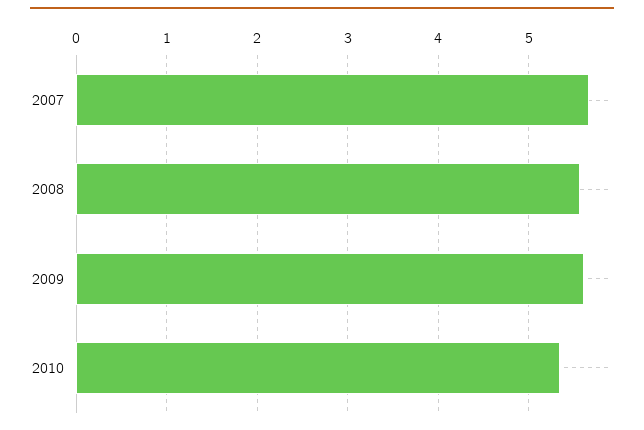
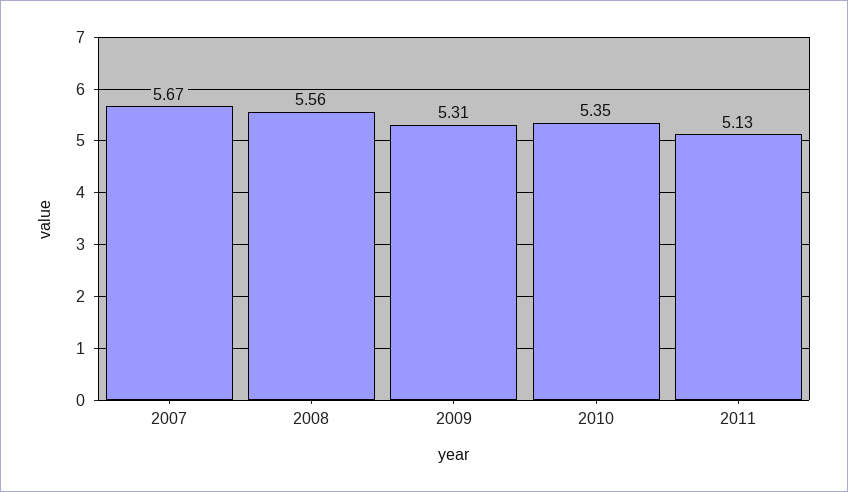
2009: 5.6 -> 5.31
2011: none -> 5.13

